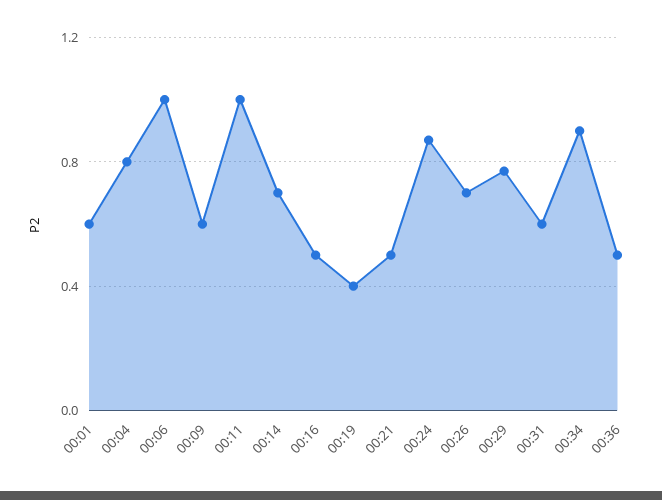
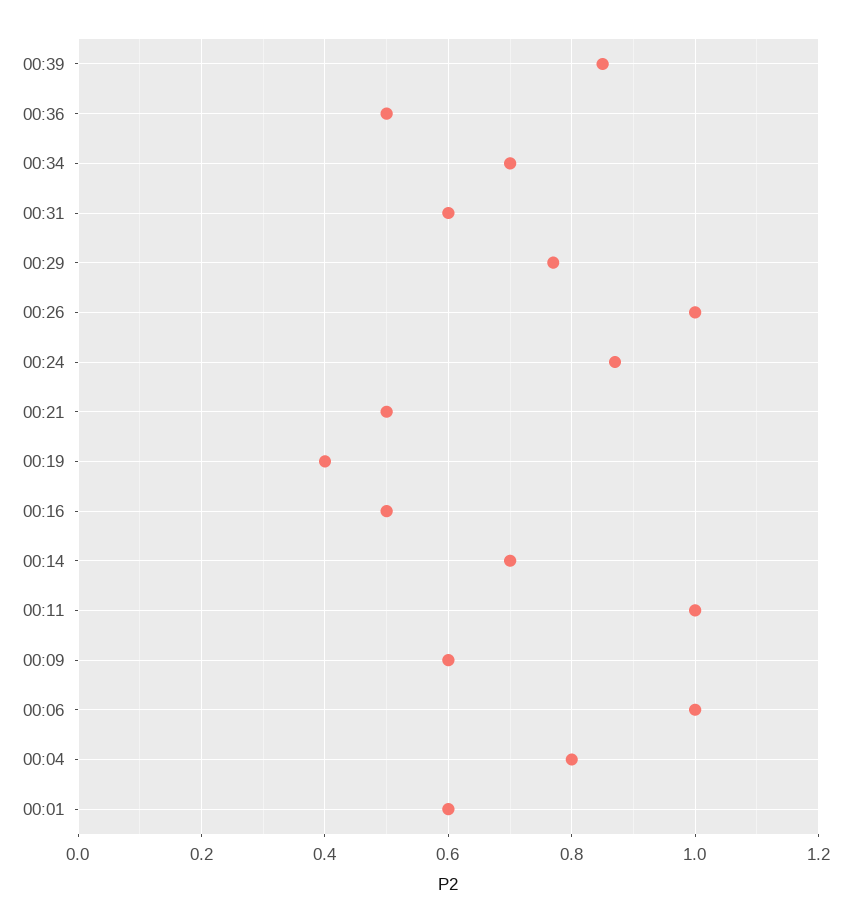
00:26: 0.7 -> 1
00:34: 0.9 -> 0.7
00:39: none -> 0.85

